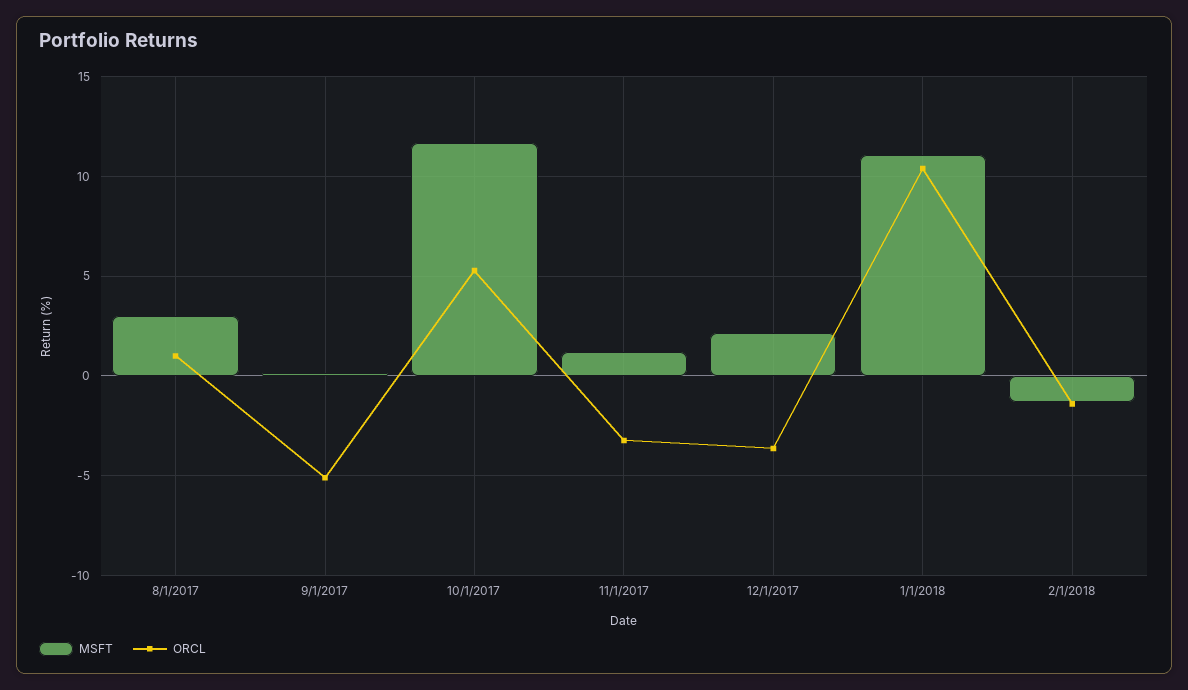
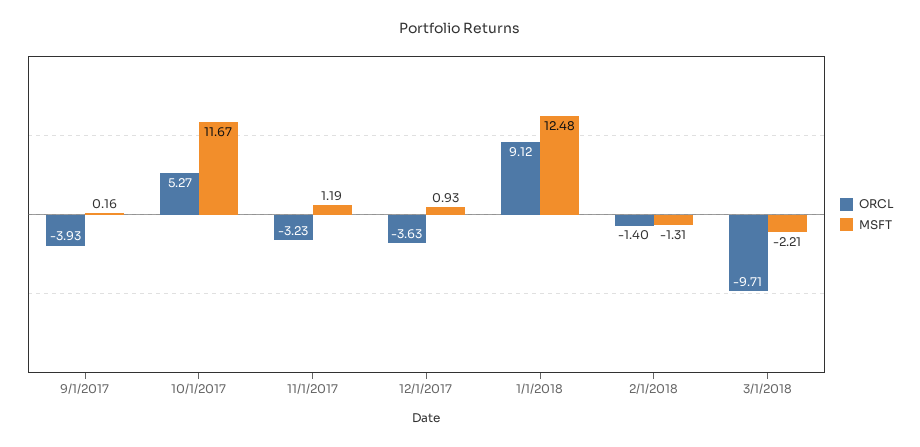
MSFT, 8/1/2017: 3 -> none
ORCL, 8/1/2017: 1 -> none
ORCL, 9/1/2017: -5 -> -3.93
MSFT, 12/1/2017: 2 -> 0.93
MSFT, 1/1/2018: 11 -> 12.48
ORCL, 1/1/2018: 10.5 -> 9.12
ORCL, 3/1/2018: none -> -9.71
MSFT, 3/1/2018: none -> -2.21

